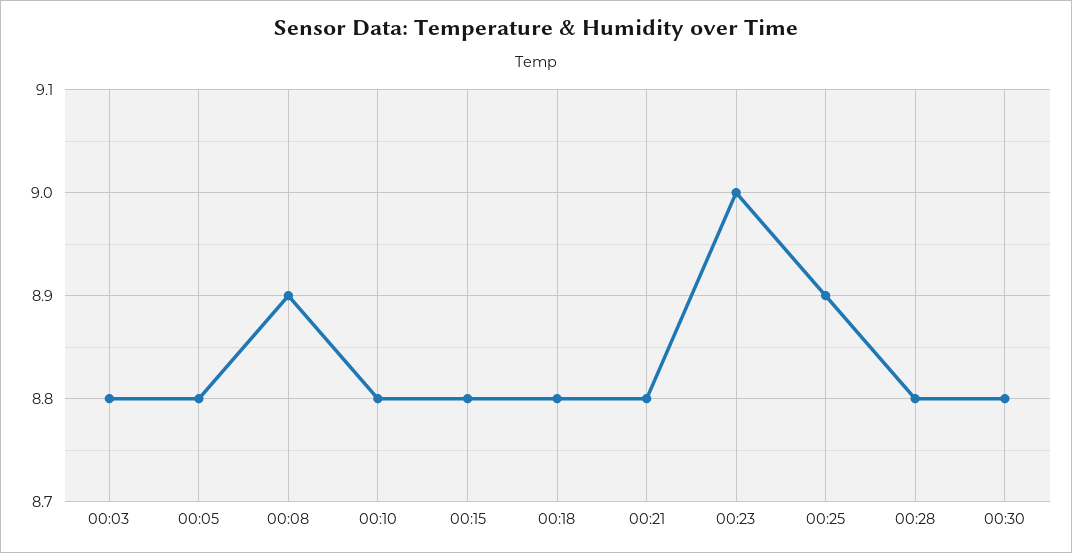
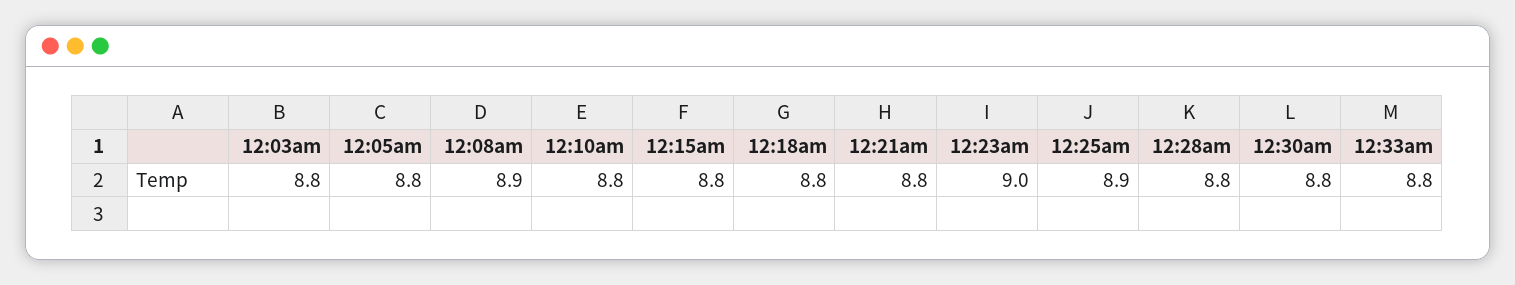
12:33am: none -> 8.8

